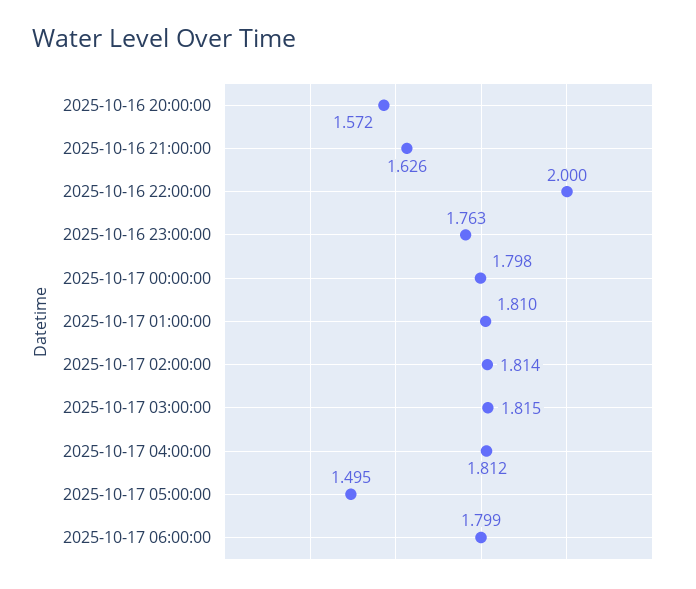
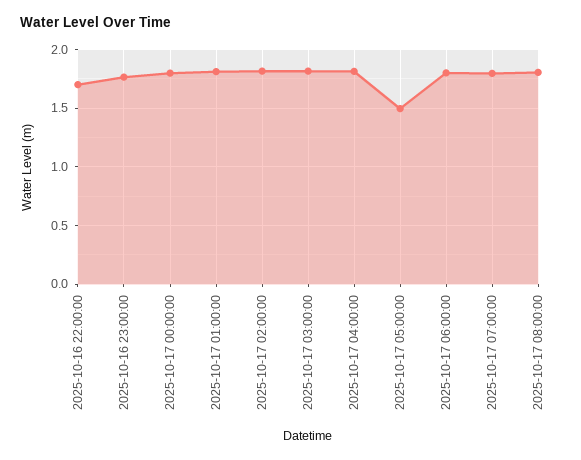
2025-10-16 20:00:00: 1.572 -> none
2025-10-16 21:00:00: 1.626 -> none
2025-10-16 22:00:00: 2 -> 1.7
2025-10-17 07:00:00: none -> 1.8
2025-10-17 08:00:00: none -> 1.8

